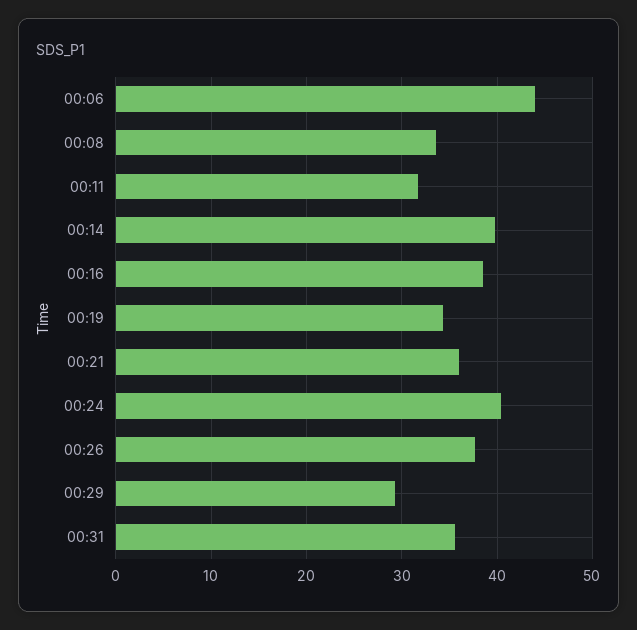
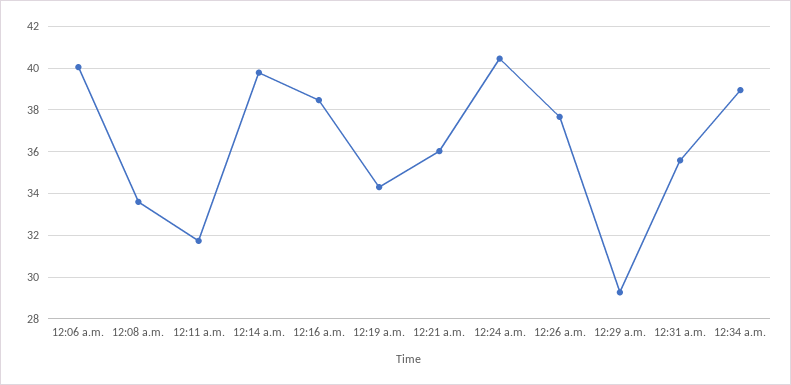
00:06: 44 -> 40
12:34 a.m.: none -> 39

